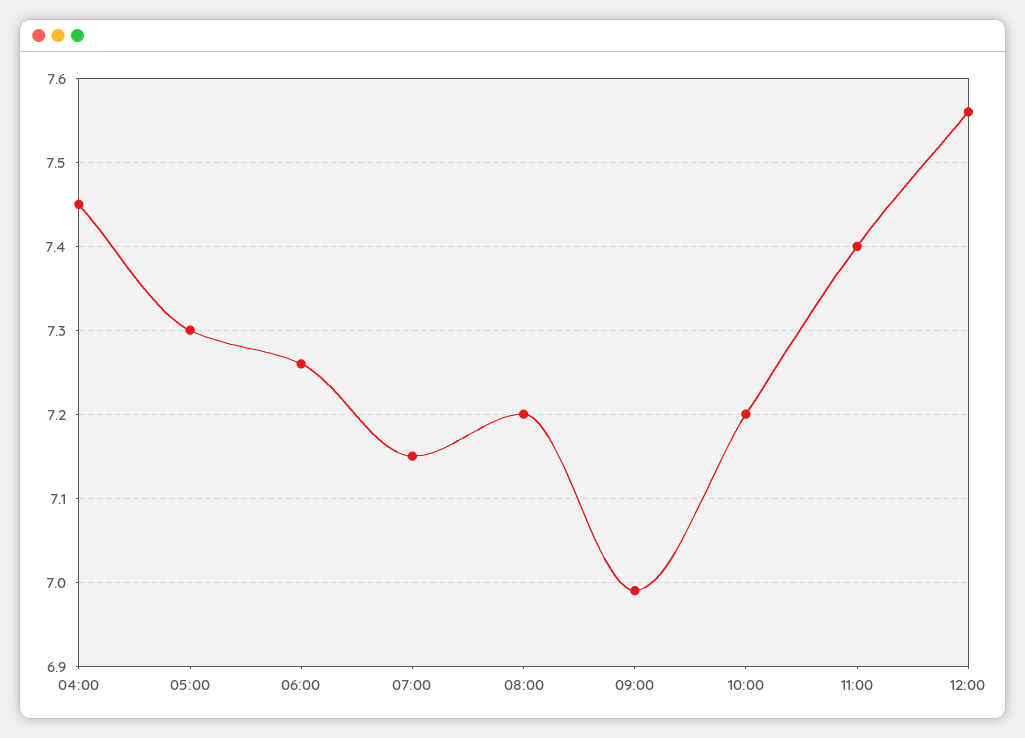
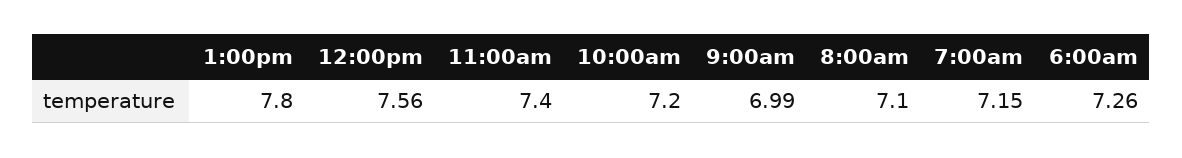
04:00: 7.45 -> none
05:00: 7.3 -> none
08:00: 7.2 -> 7.1
1:00pm: none -> 7.8

